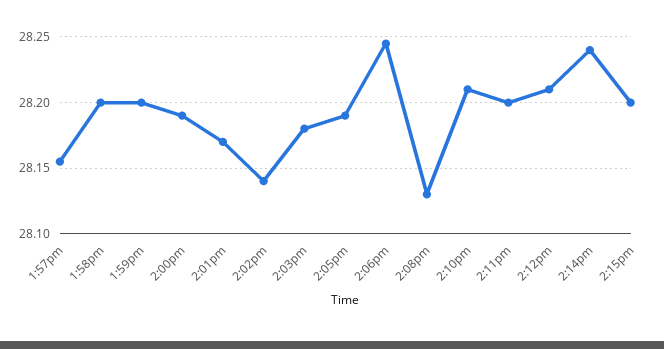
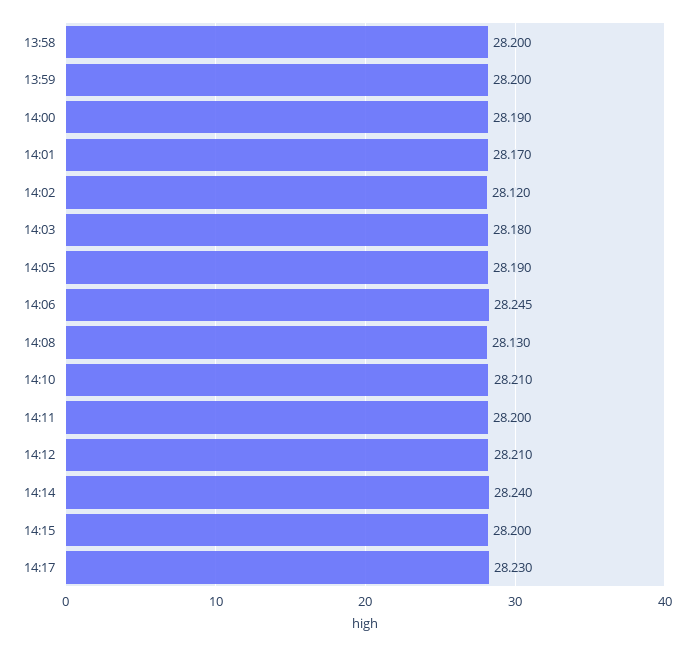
1:57pm: 28.155 -> none
2:02pm: 28.14 -> 28.12
14:17: none -> 28.23

